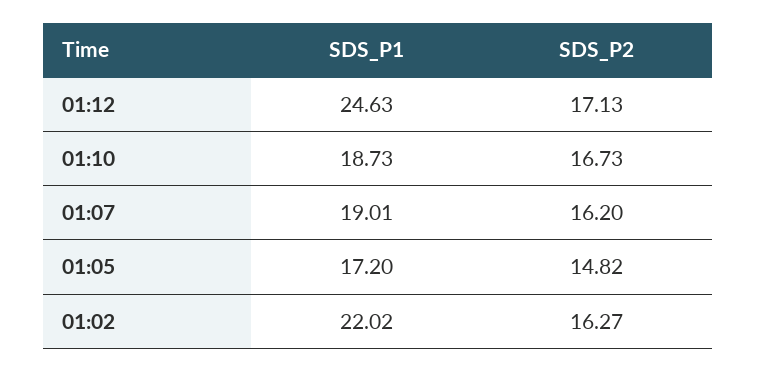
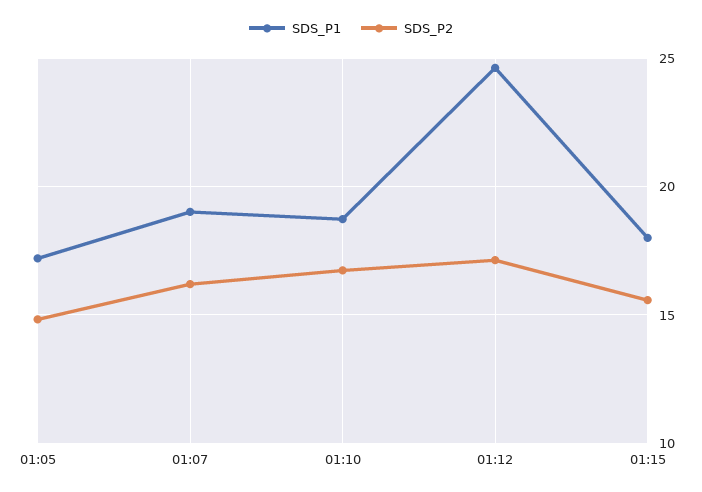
SDS_P1, 01:02: 22.02 -> none
SDS_P2, 01:02: 16.27 -> none
SDS_P1, 01:15: none -> 18
SDS_P2, 01:15: none -> 15.5

